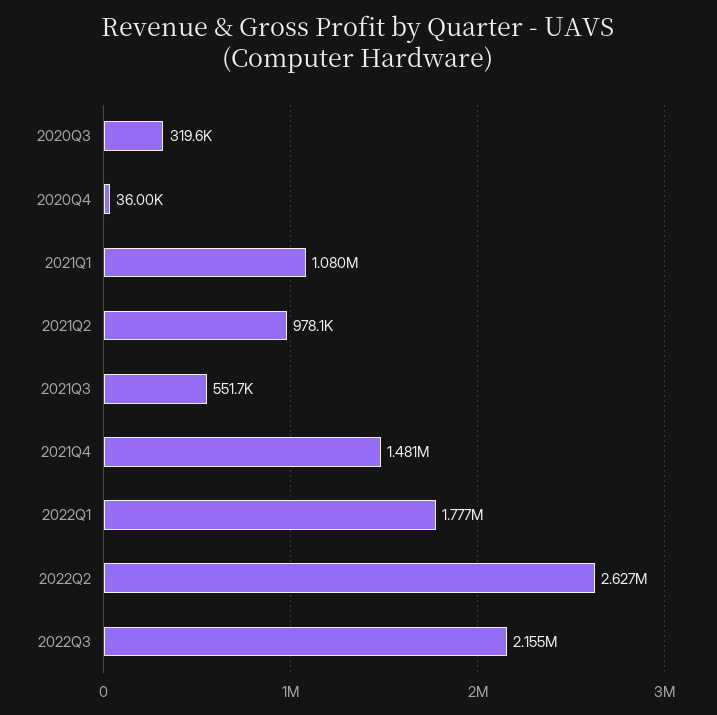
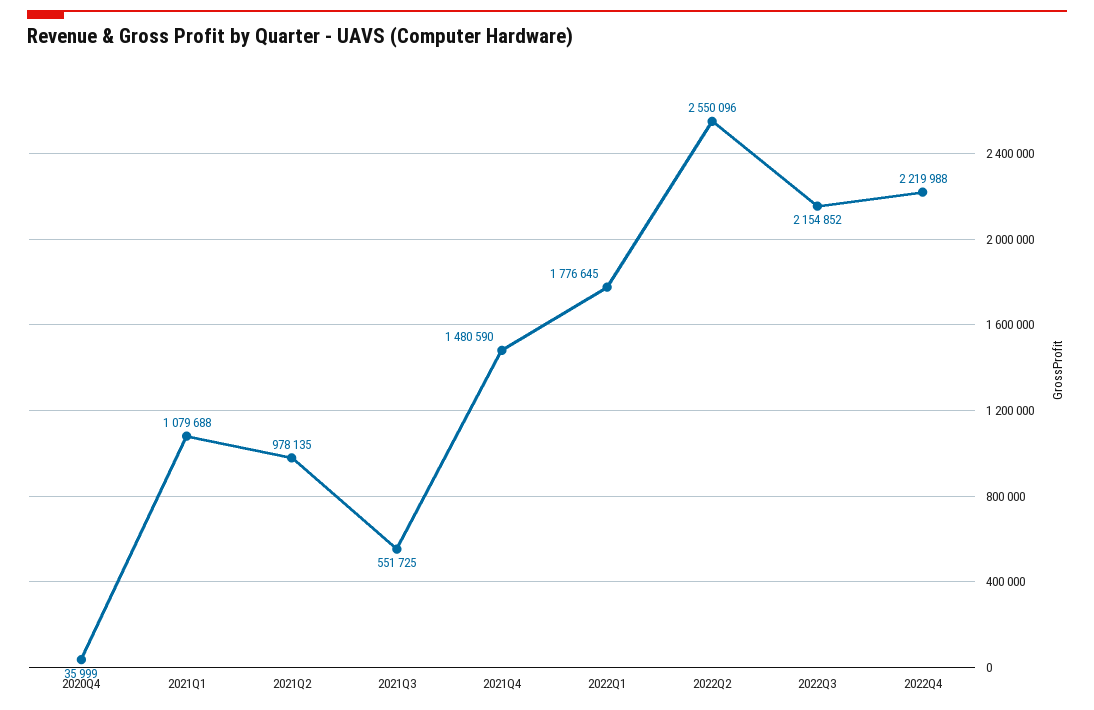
2020Q3: 319600 -> none
2022Q2: 2627000 -> 2550096
2022Q4: none -> 2219988

